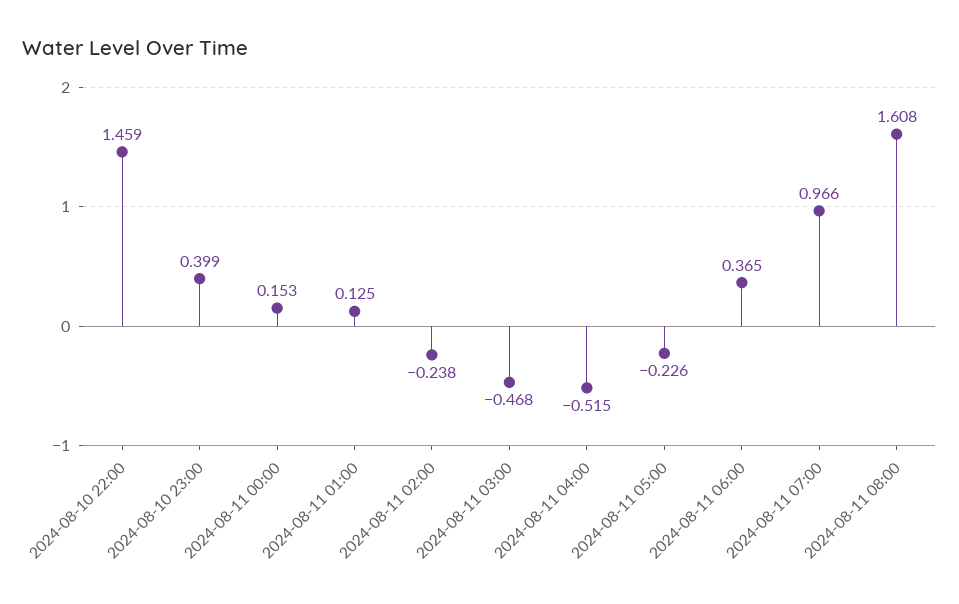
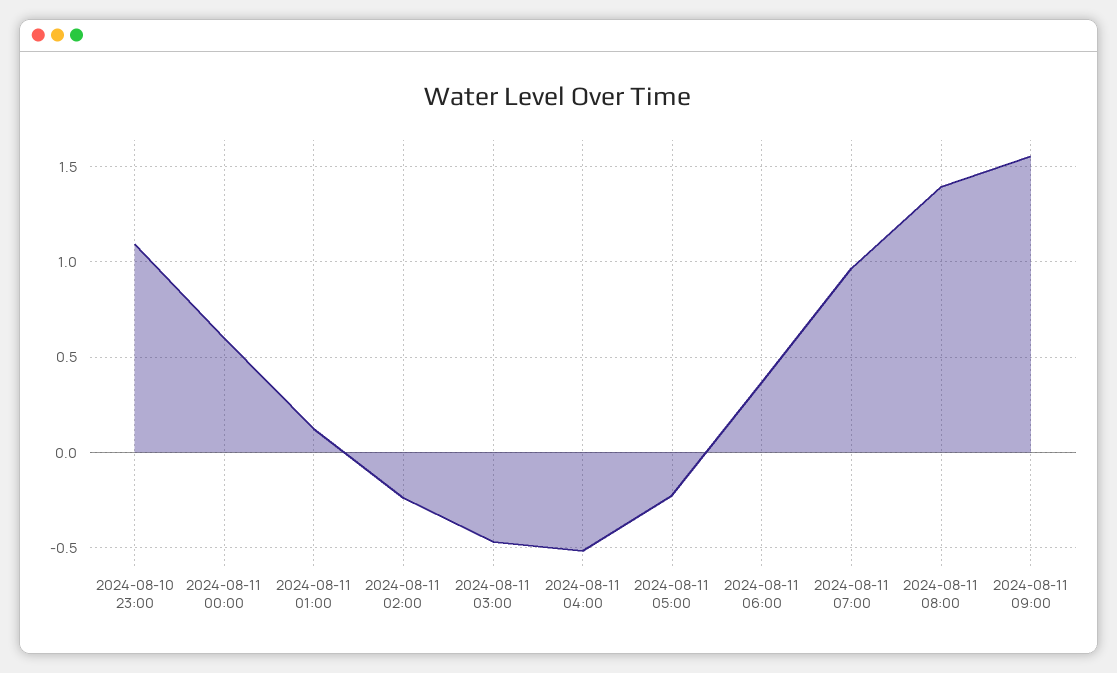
2024-08-10 22:00: 1.459 -> none
2024-08-10 23:00: 0.399 -> 1.1
2024-08-11 00:00: 0.153 -> 0.6
2024-08-11 08:00: 1.608 -> 1.4
2024-08-11 09:00: none -> 1.55

